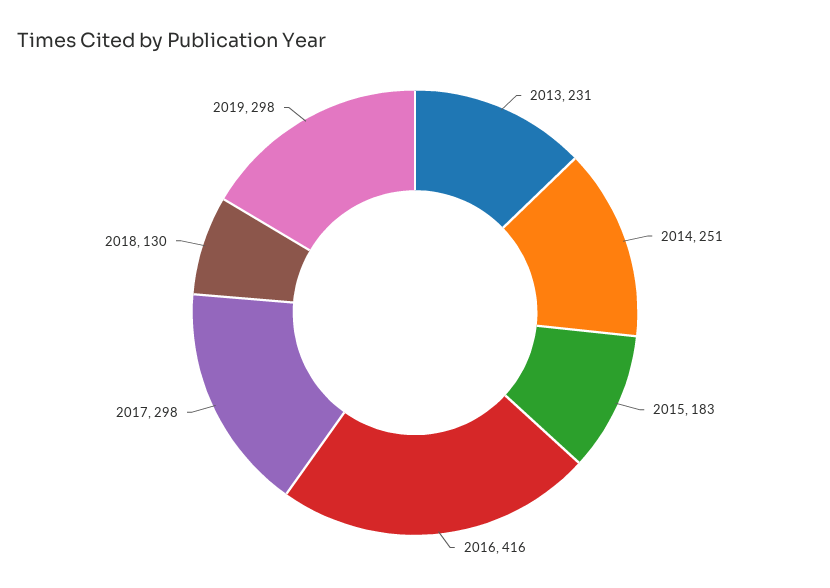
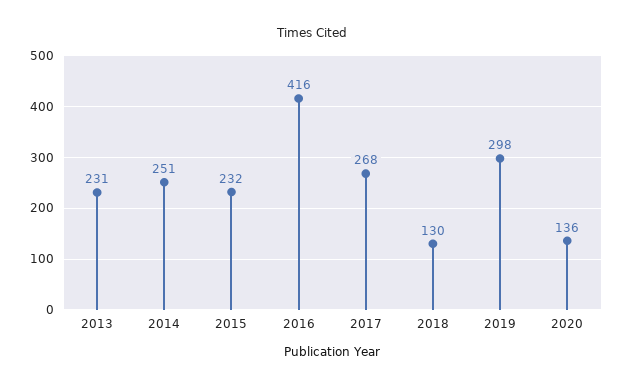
2015: 183 -> 232
2017: 298 -> 268
2020: none -> 136

